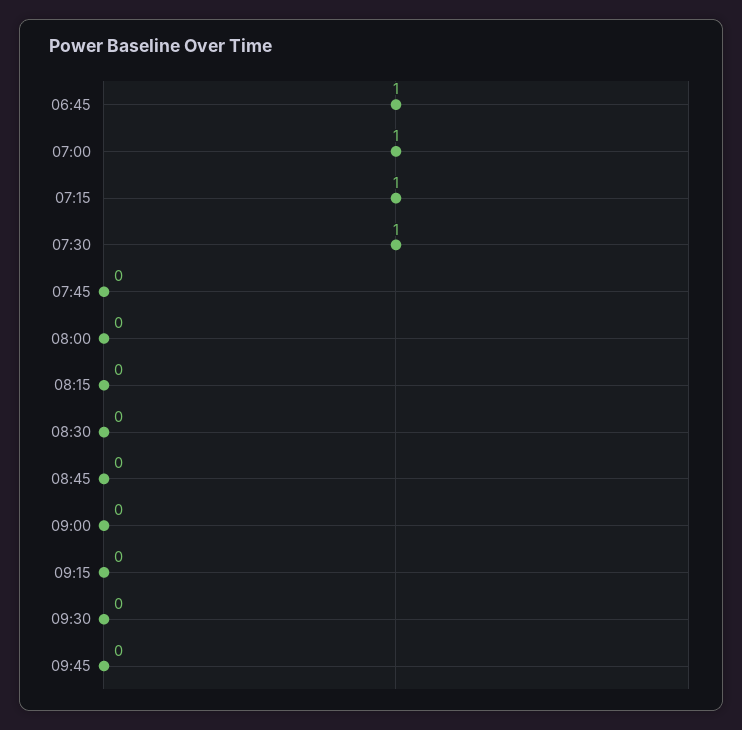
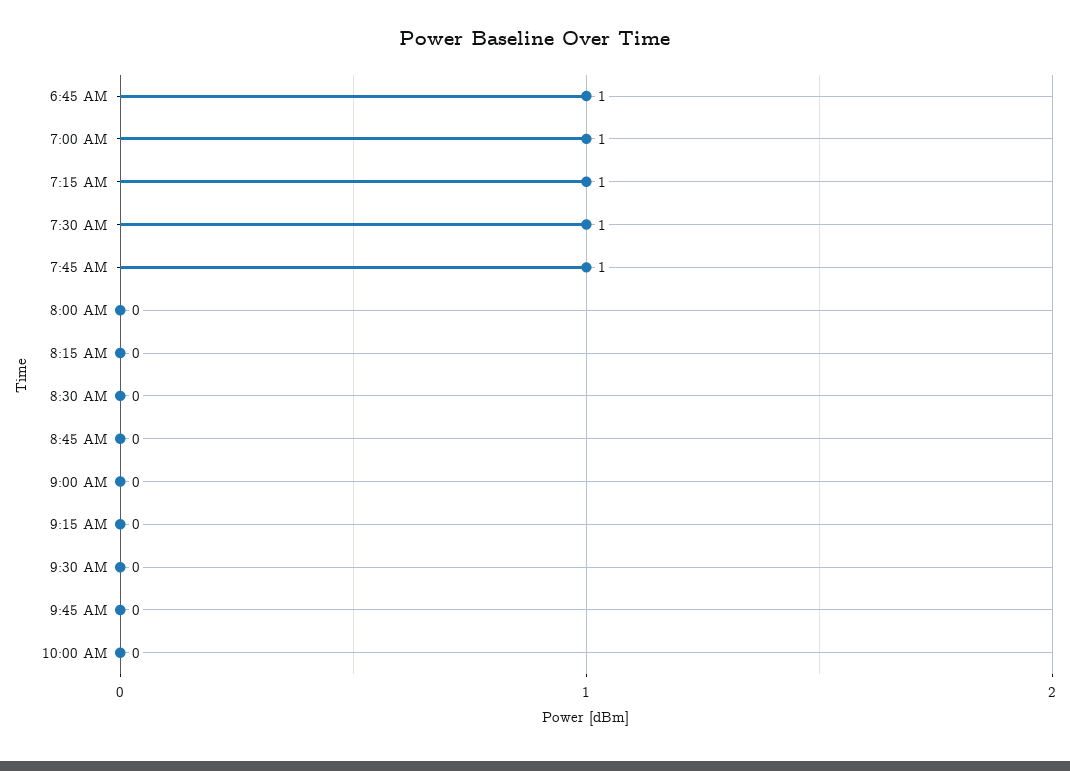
07:45: 0 -> 1
10:00 AM: none -> 0

